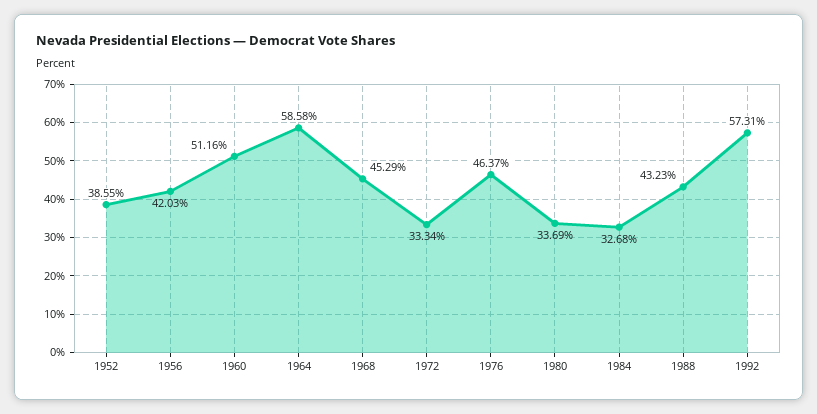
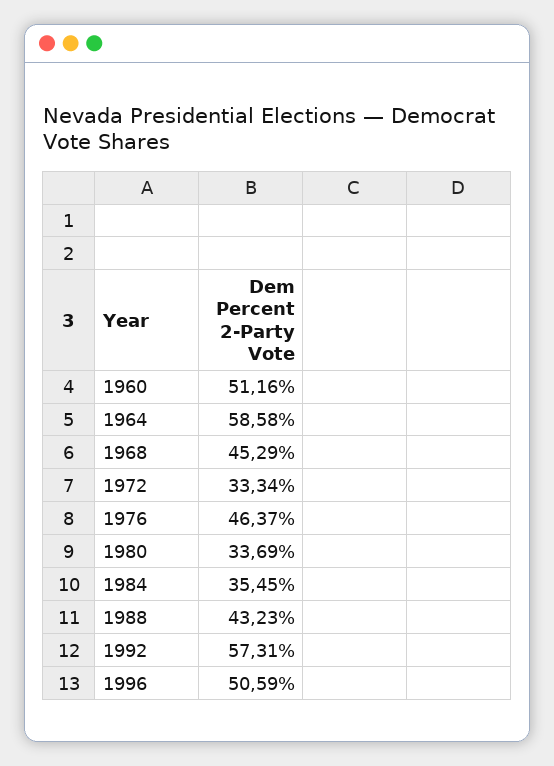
1952: 38.55 -> none
1956: 42.03 -> none
1984: 32.68 -> 35.45
1996: none -> 50.59

